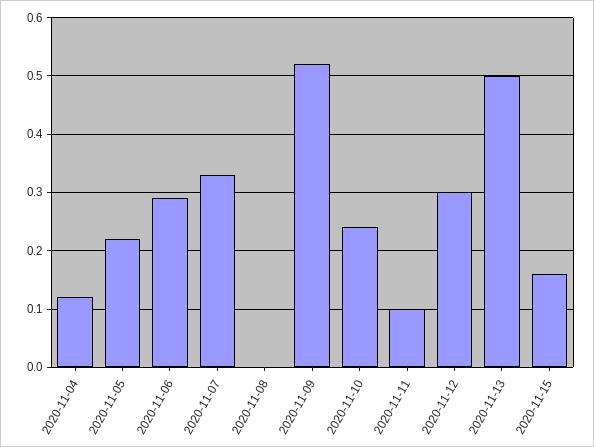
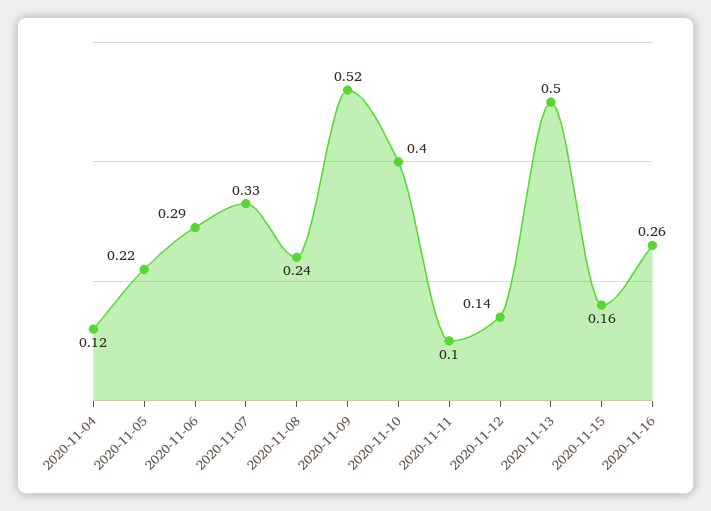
2020-11-08: 0 -> 0.24
2020-11-10: 0.25 -> 0.4
2020-11-12: 0.3 -> 0.14
2020-11-16: none -> 0.26

